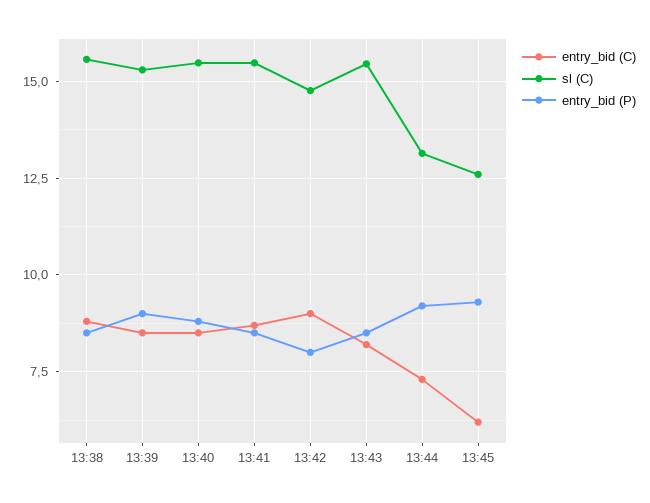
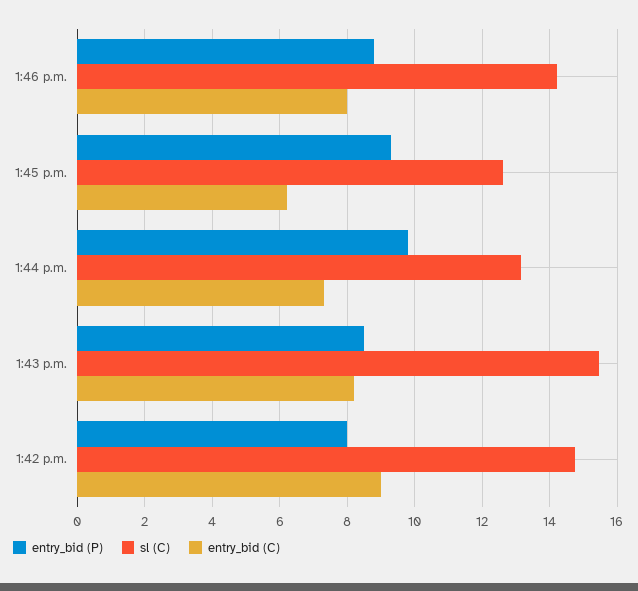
entry_bid (C), 13:38: 8.75 -> none
sl (C), 13:38: 15.5 -> none
entry_bid (P), 13:38: 8.5 -> none
entry_bid (C), 13:39: 8.5 -> none
sl (C), 13:39: 15.25 -> none
entry_bid (P), 13:39: 9 -> none
entry_bid (C), 13:40: 8.5 -> none
sl (C), 13:40: 15.5 -> none
entry_bid (P), 13:40: 8.75 -> none
entry_bid (C), 13:41: 8.75 -> none
sl (C), 13:41: 15.5 -> none
entry_bid (P), 13:41: 8.5 -> none
entry_bid (P), 13:44: 9.25 -> 9.8
entry_bid (P), 1:46 p.m.: none -> 8.8
sl (C), 1:46 p.m.: none -> 14.2
entry_bid (C), 1:46 p.m.: none -> 8

